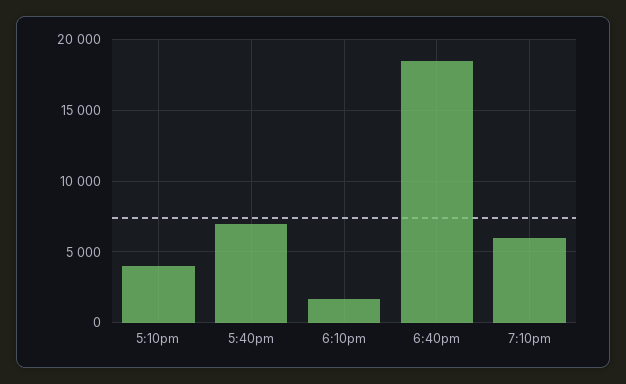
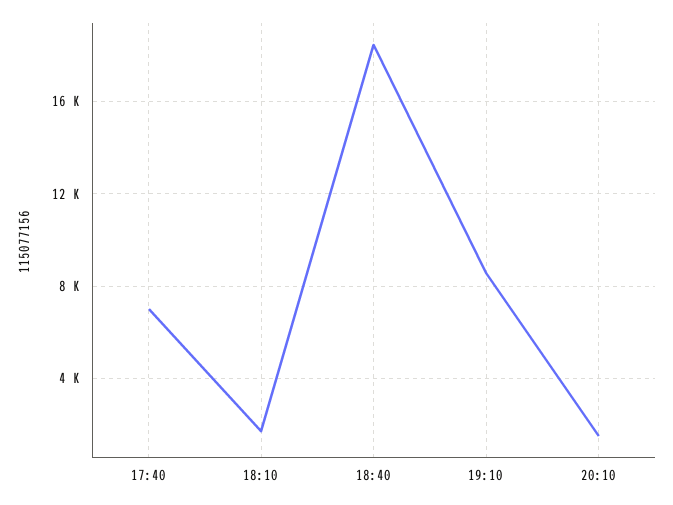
5:10pm: 4000 -> none
7:10pm: 6000 -> 8500
20:10: none -> 1500

